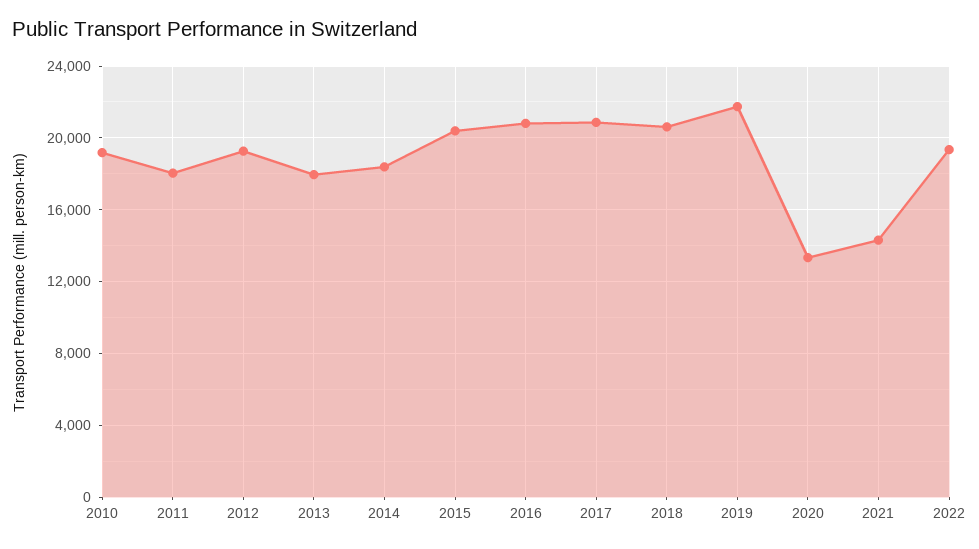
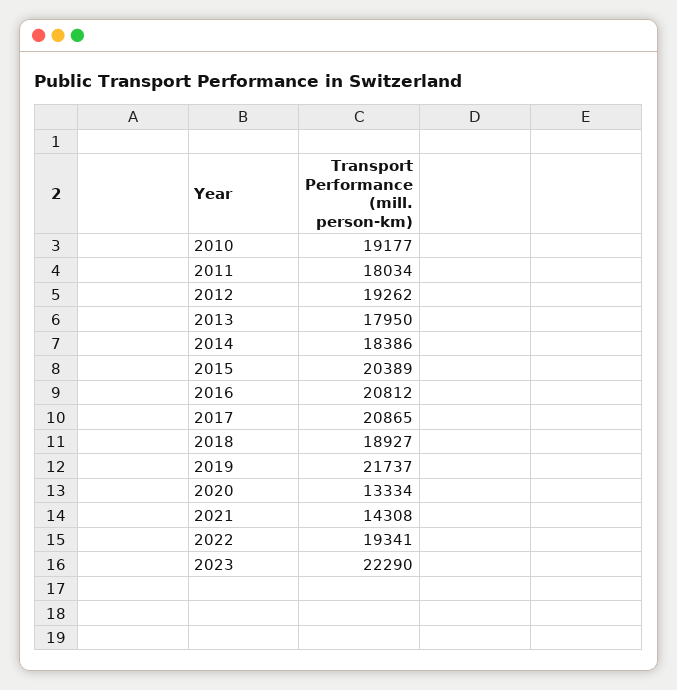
2018: 20500 -> 18927
2023: none -> 22290

